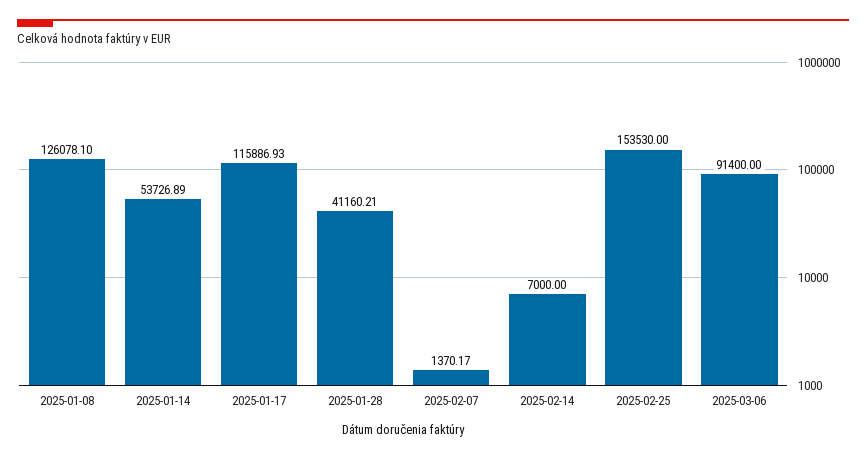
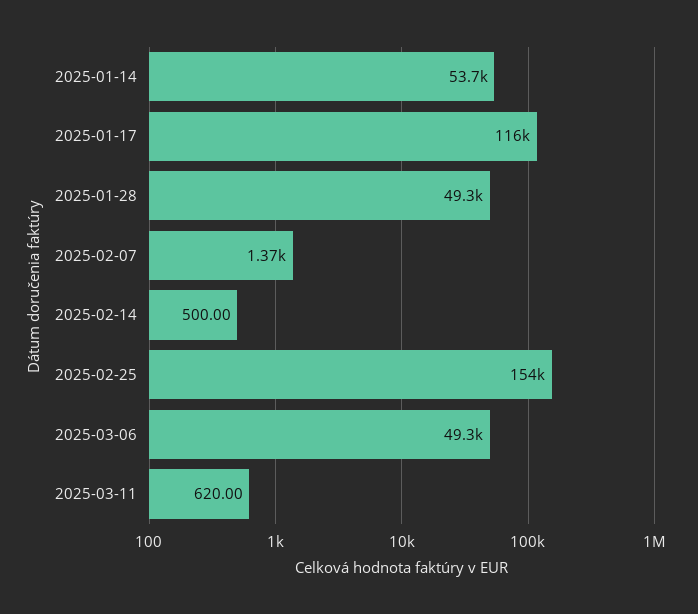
2025-01-08: 126078.1 -> none
2025-01-28: 41160.21 -> 49300
2025-02-14: 7000 -> 500
2025-03-06: 91400 -> 49300
2025-03-11: none -> 620

